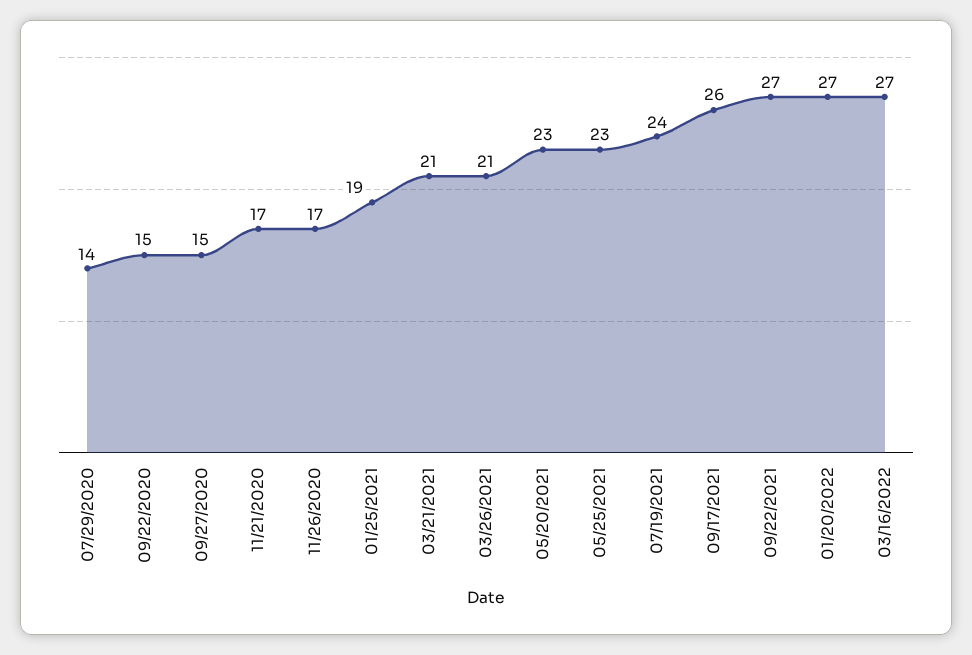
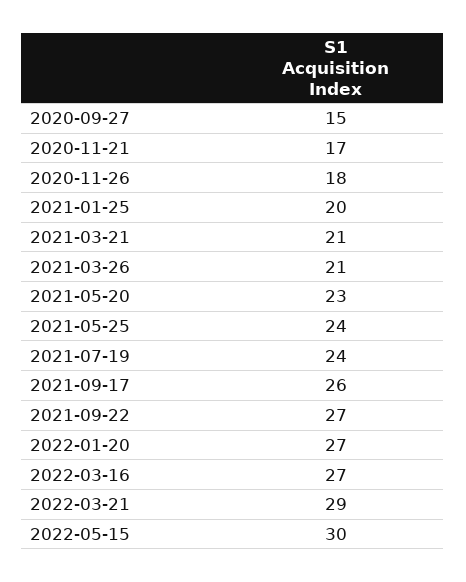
07/29/2020: 14 -> none
09/22/2020: 15 -> none
11/26/2020: 17 -> 18
01/25/2021: 19 -> 20
05/25/2021: 23 -> 24
2022-03-21: none -> 29
2022-05-15: none -> 30

